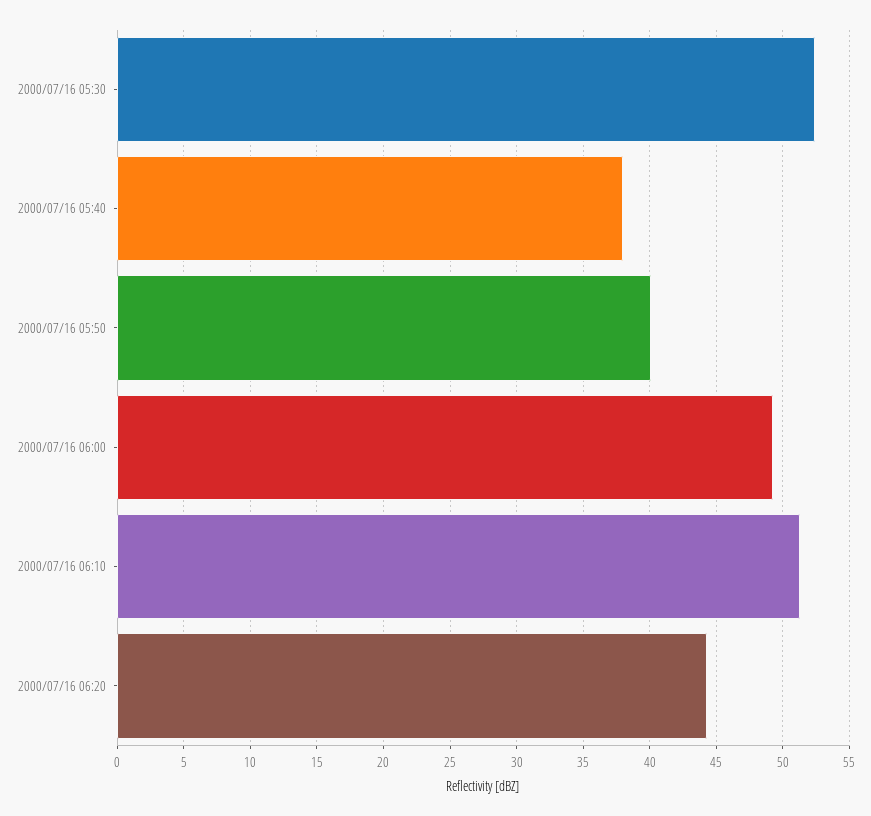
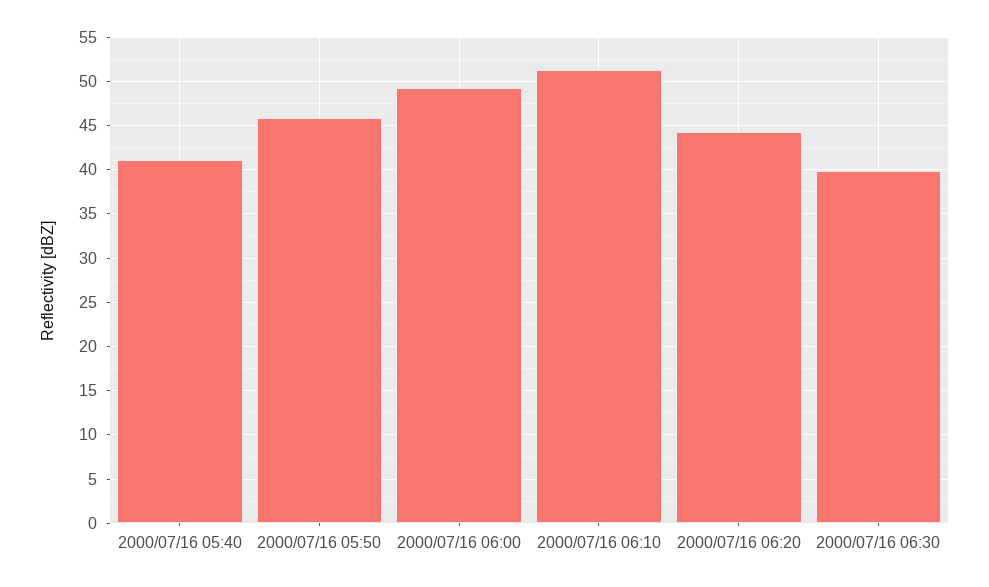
2000/07/16 05:30: 52.5 -> none
2000/07/16 05:40: 38 -> 41
2000/07/16 05:50: 40 -> 46
2000/07/16 06:30: none -> 40

